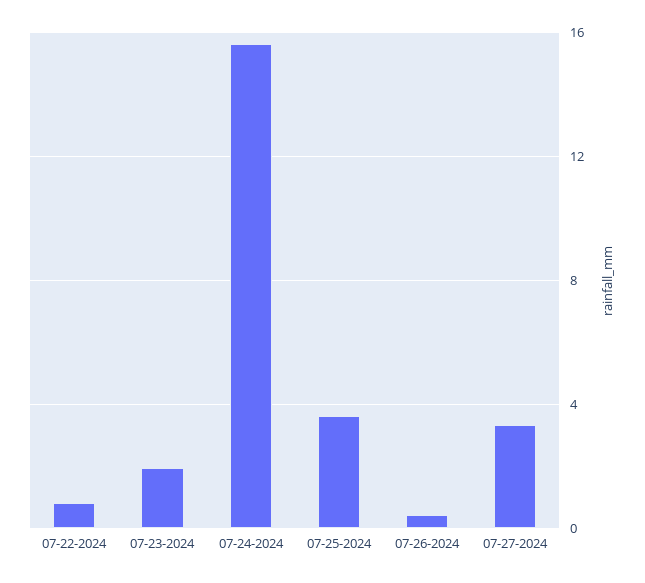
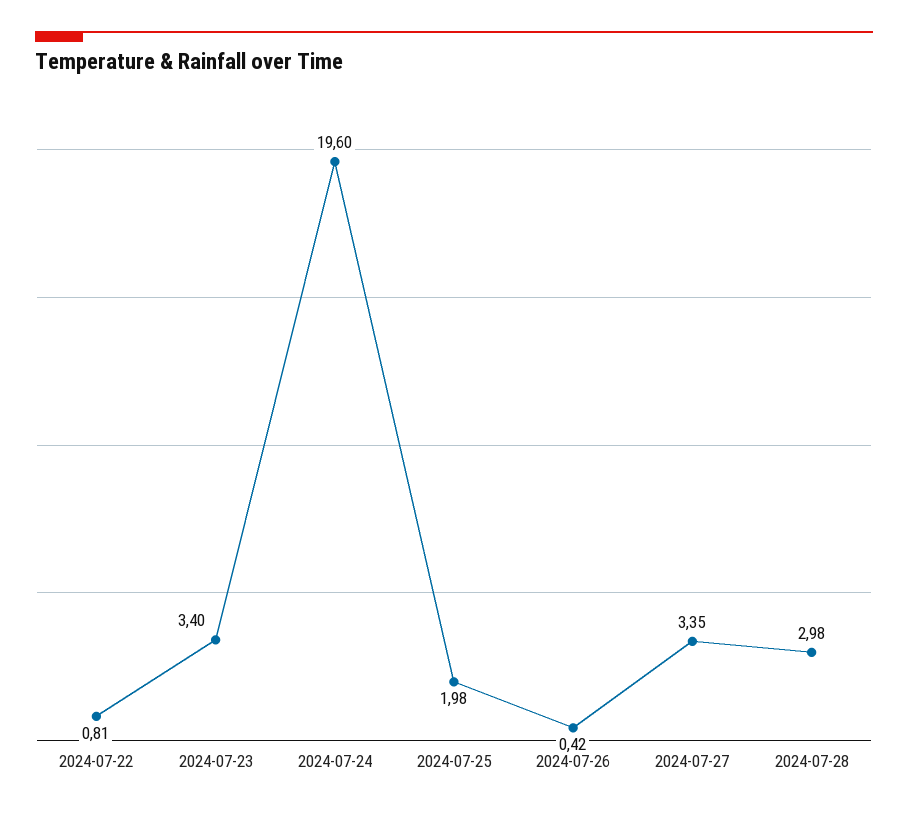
07-23-2024: 2 -> 3.4
07-24-2024: 15.5 -> 19.6
07-25-2024: 3.5 -> 1.98
2024-07-28: none -> 2.98

